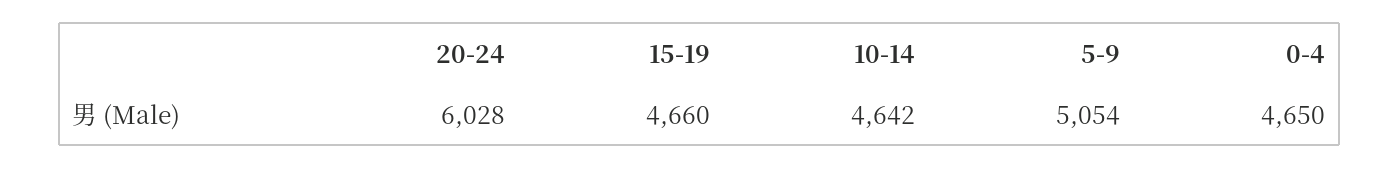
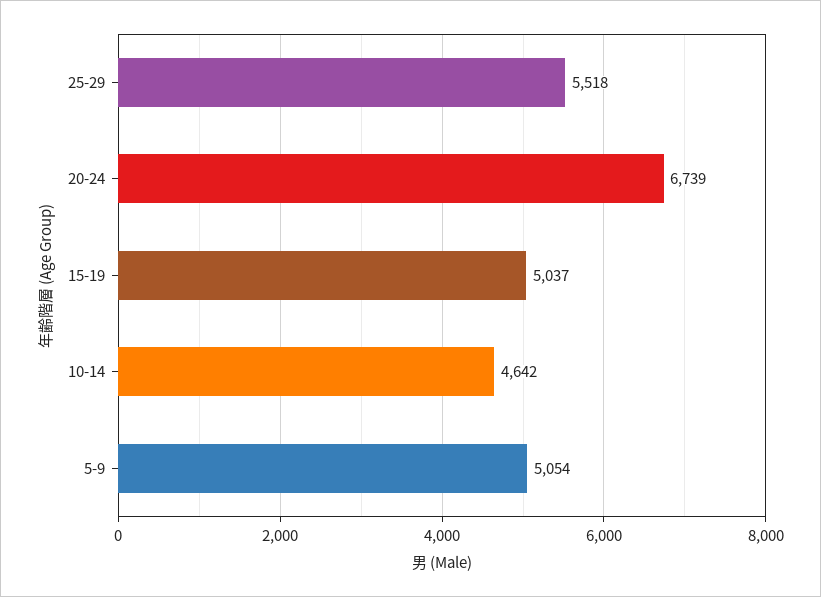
20-24: 6028 -> 6739
15-19: 4660 -> 5037
0-4: 4650 -> none
25-29: none -> 5518

